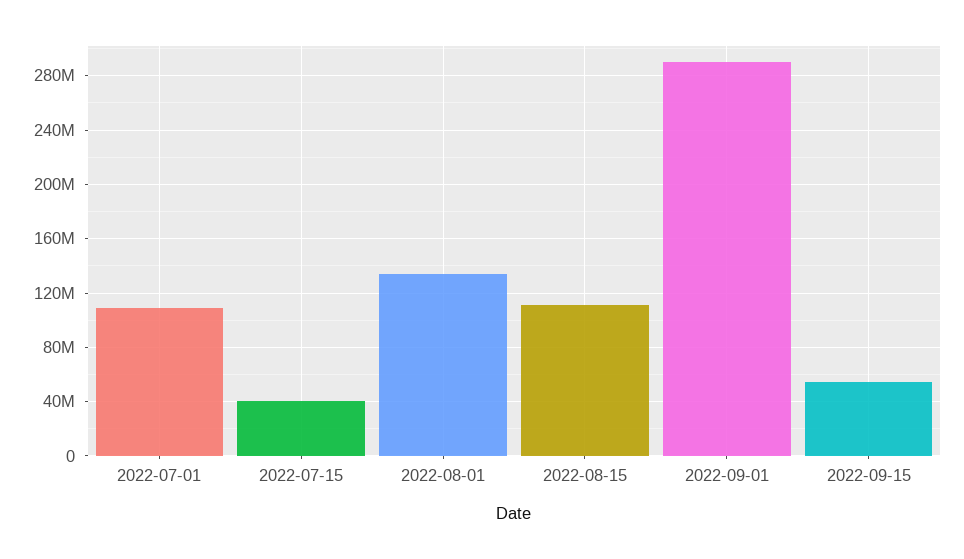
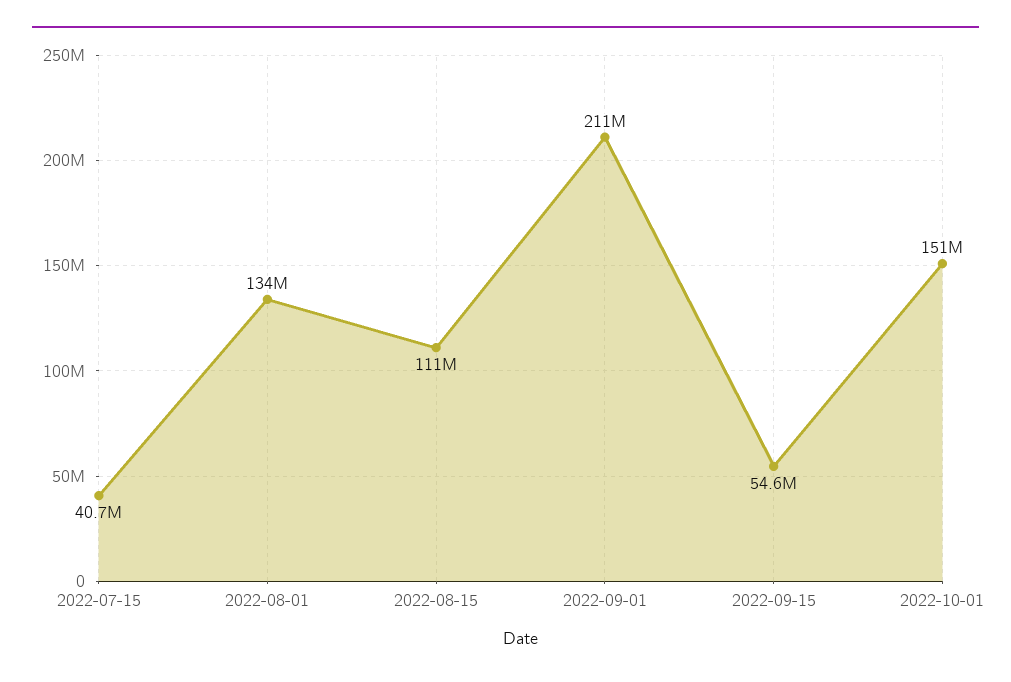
2022-07-01: 110000000 -> none
2022-09-01: 290000000 -> 211000000
2022-10-01: none -> 151000000

